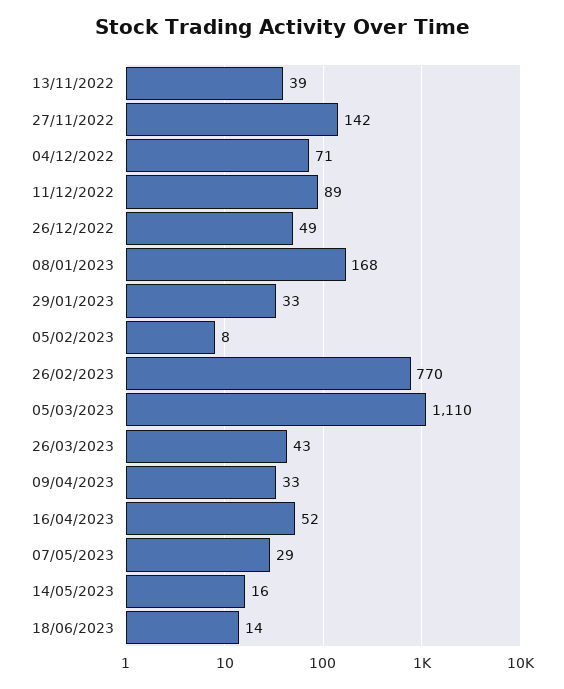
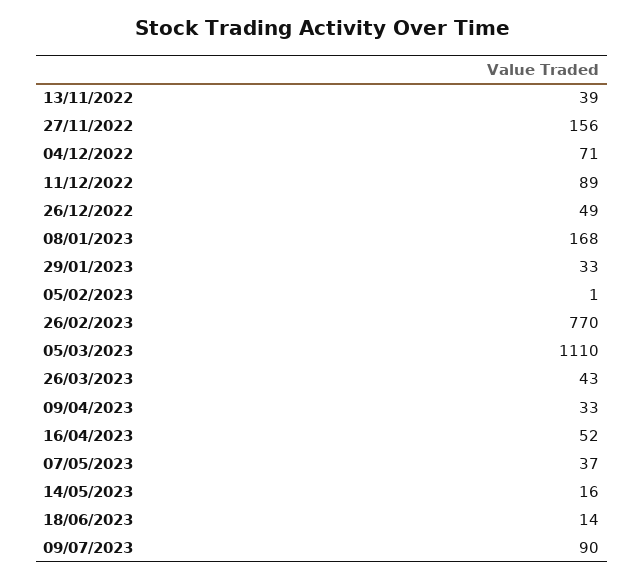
27/11/2022: 142 -> 156
05/02/2023: 8 -> 1
07/05/2023: 29 -> 37
09/07/2023: none -> 90

